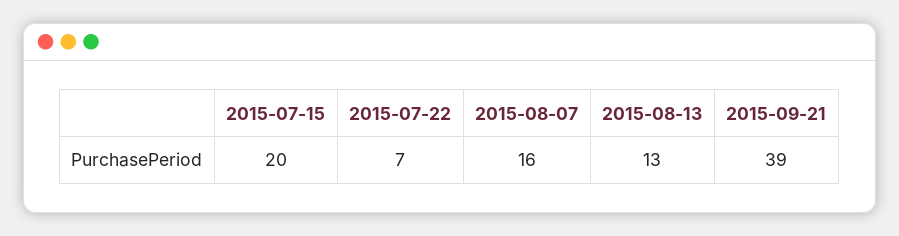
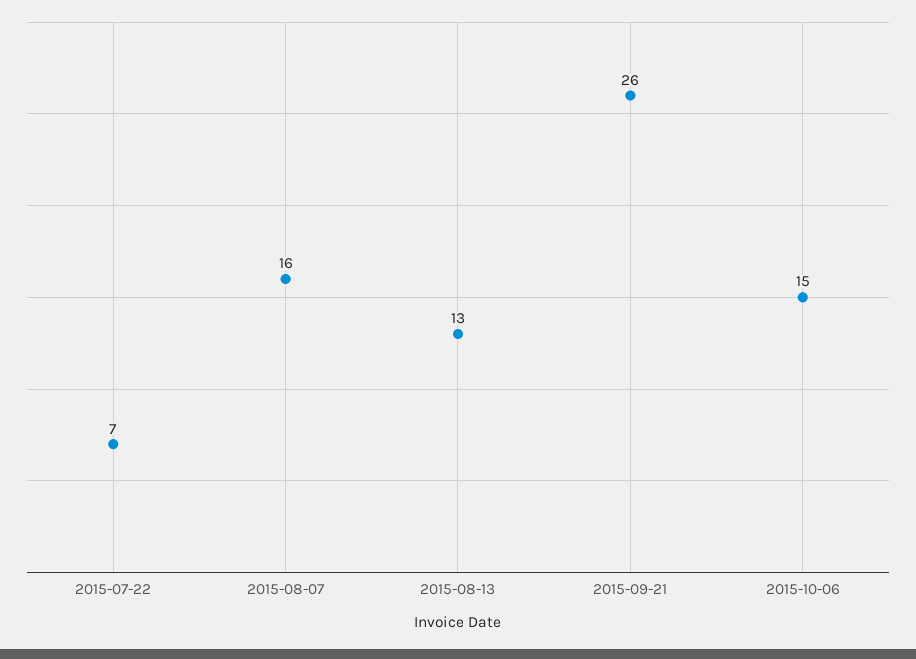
2015-07-15: 20 -> none
2015-09-21: 39 -> 26
2015-10-06: none -> 15

